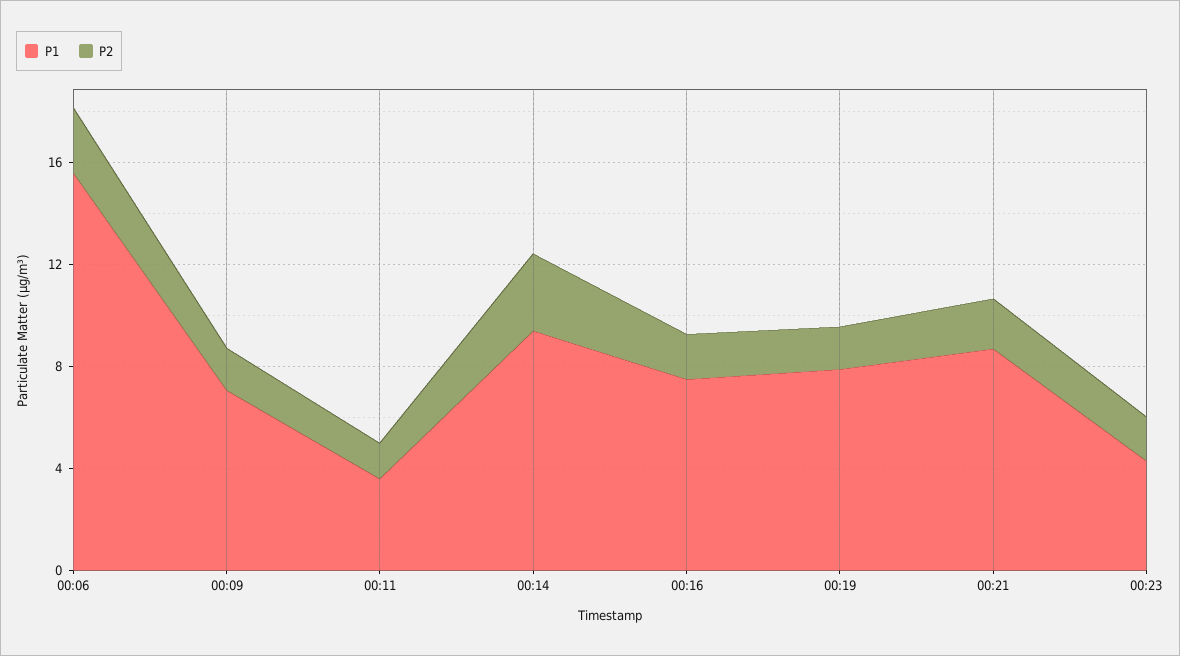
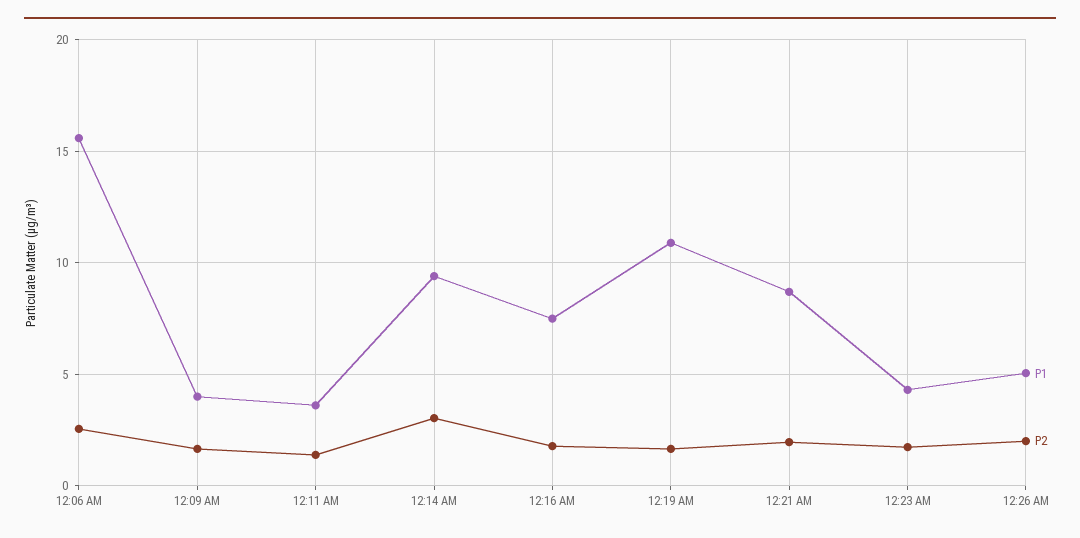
P1, 00:09: 7 -> 4
P1, 00:19: 8 -> 11
P1, 12:26 AM: none -> 5
P2, 12:26 AM: none -> 2

